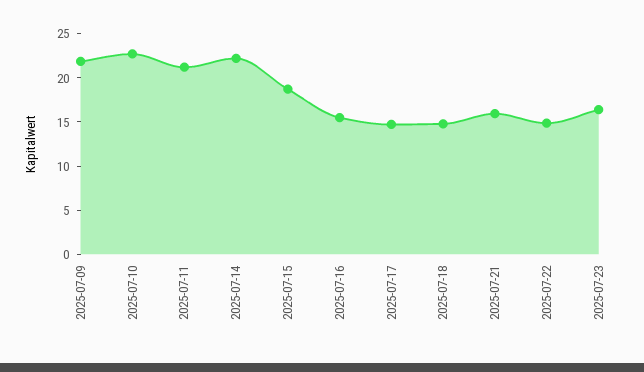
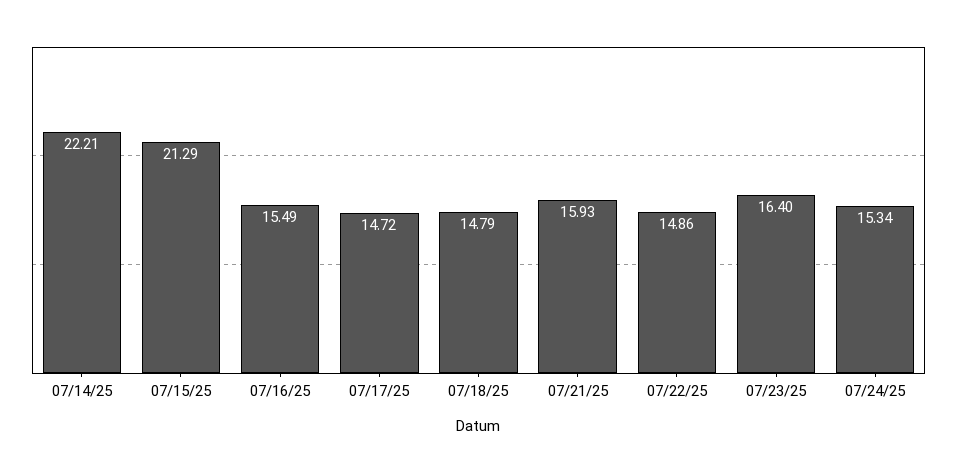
2025-07-09: 22 -> none
2025-07-10: 23 -> none
2025-07-11: 21 -> none
2025-07-15: 19 -> 21.29
07/24/25: none -> 15.34

